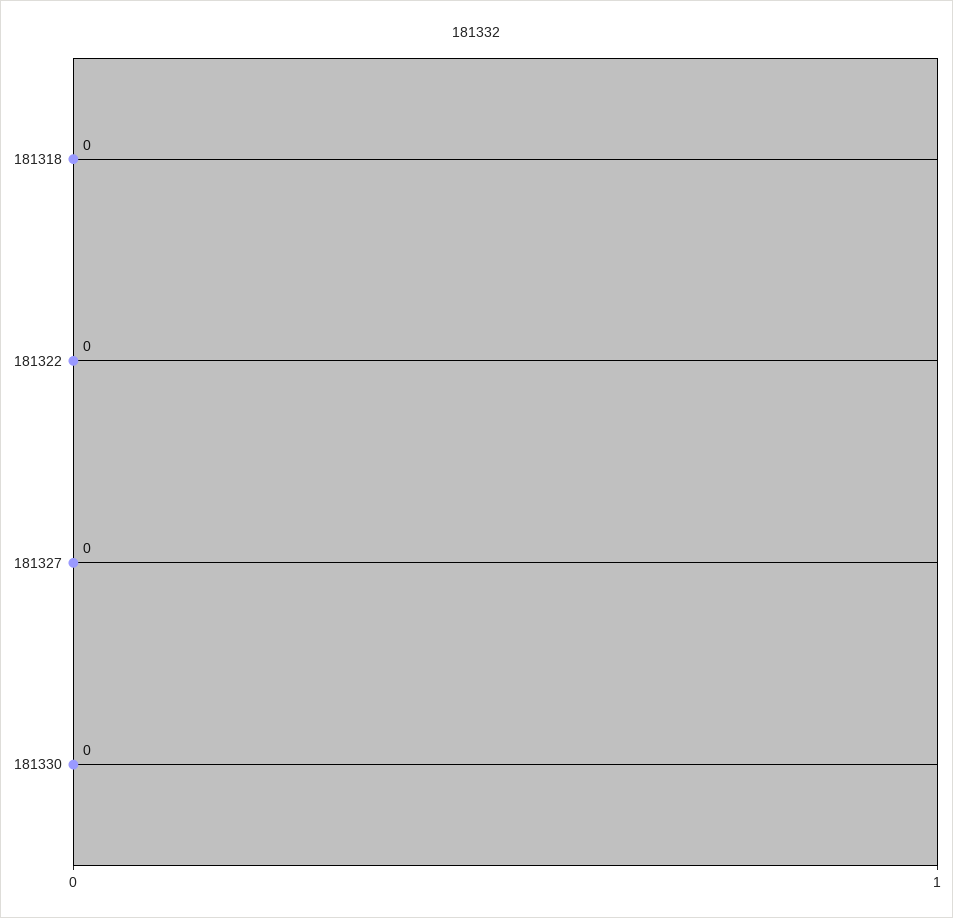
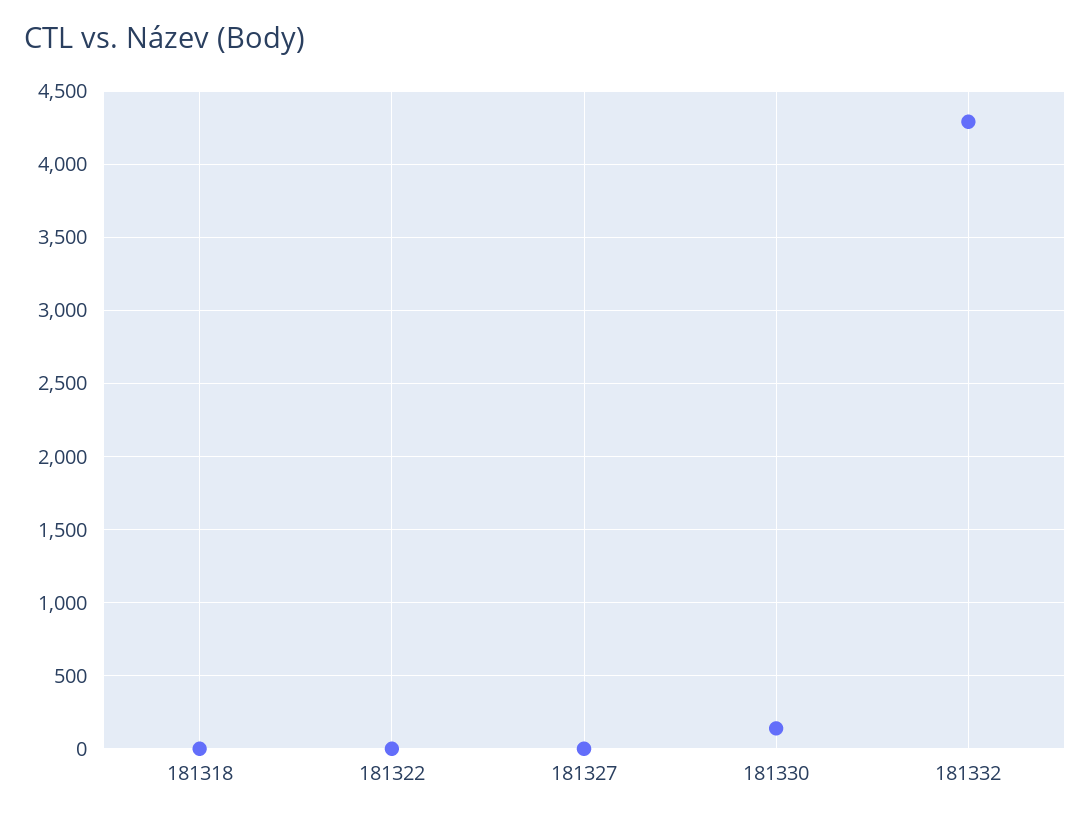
181330: 0 -> 150
181332: none -> 4300

